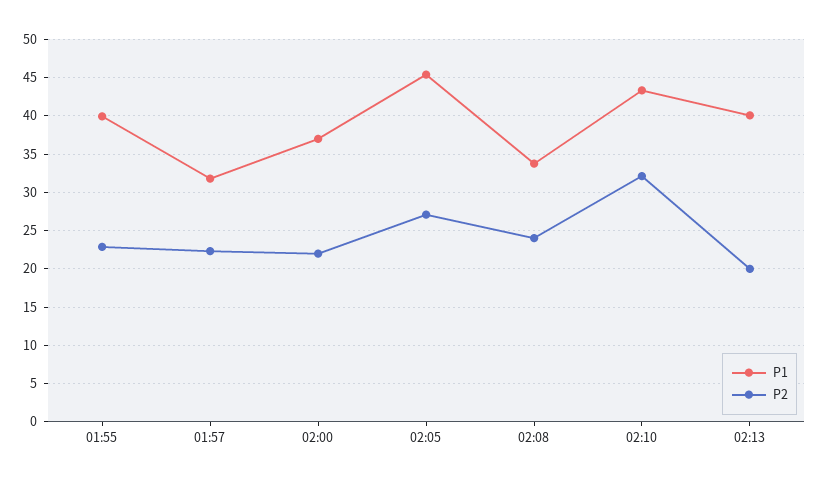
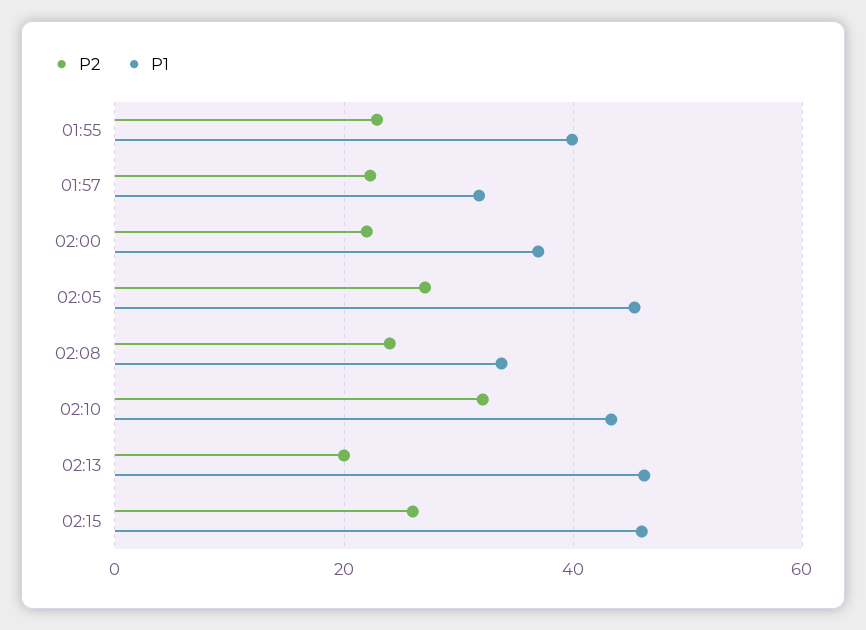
P1, 02:13: 40 -> 46
P2, 02:15: none -> 26
P1, 02:15: none -> 46

